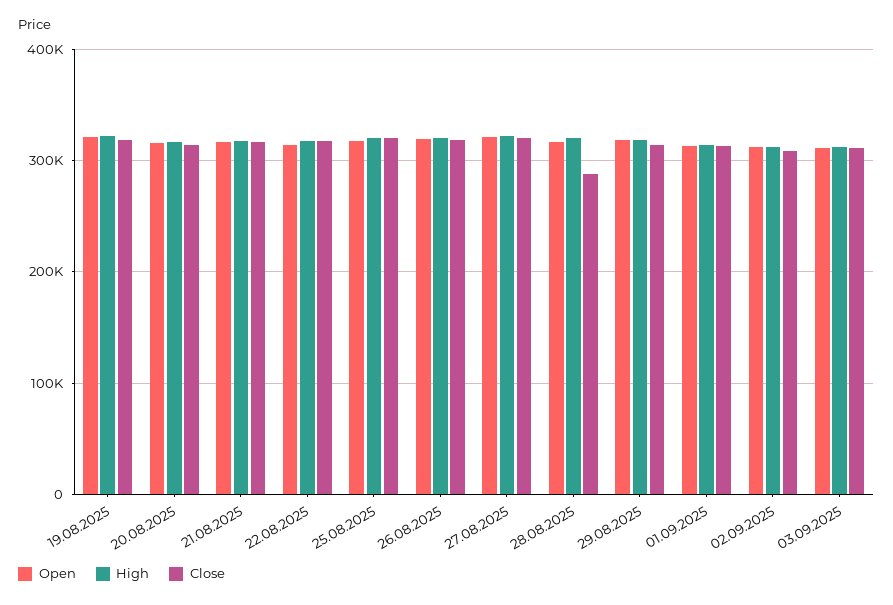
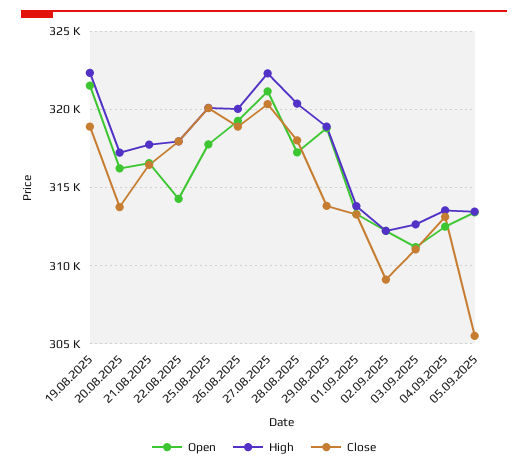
Close, 28.08.2025: 290000 -> 318000
Open, 04.09.2025: none -> 312500
High, 04.09.2025: none -> 313500
Close, 04.09.2025: none -> 313000
Open, 05.09.2025: none -> 313500
High, 05.09.2025: none -> 313500
Close, 05.09.2025: none -> 305500

